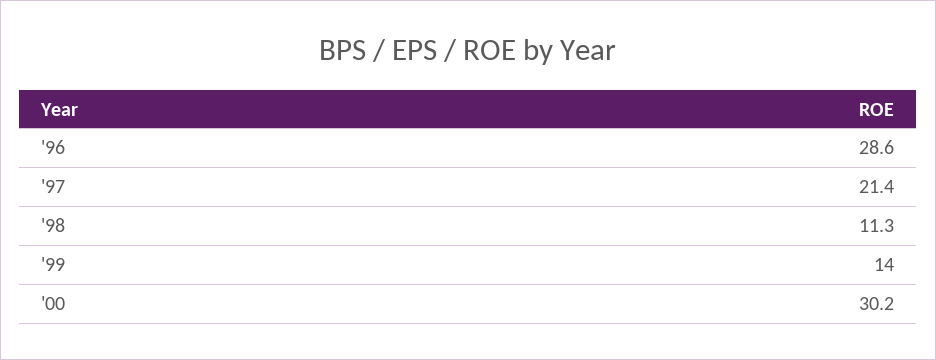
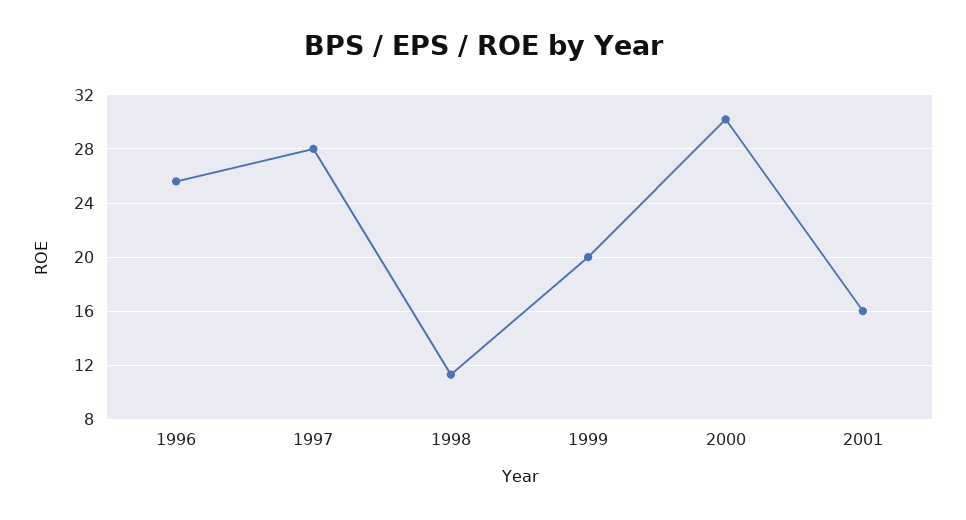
'96: 28.6 -> 25.5
'97: 21.4 -> 28
'99: 14 -> 20
2001: none -> 16

